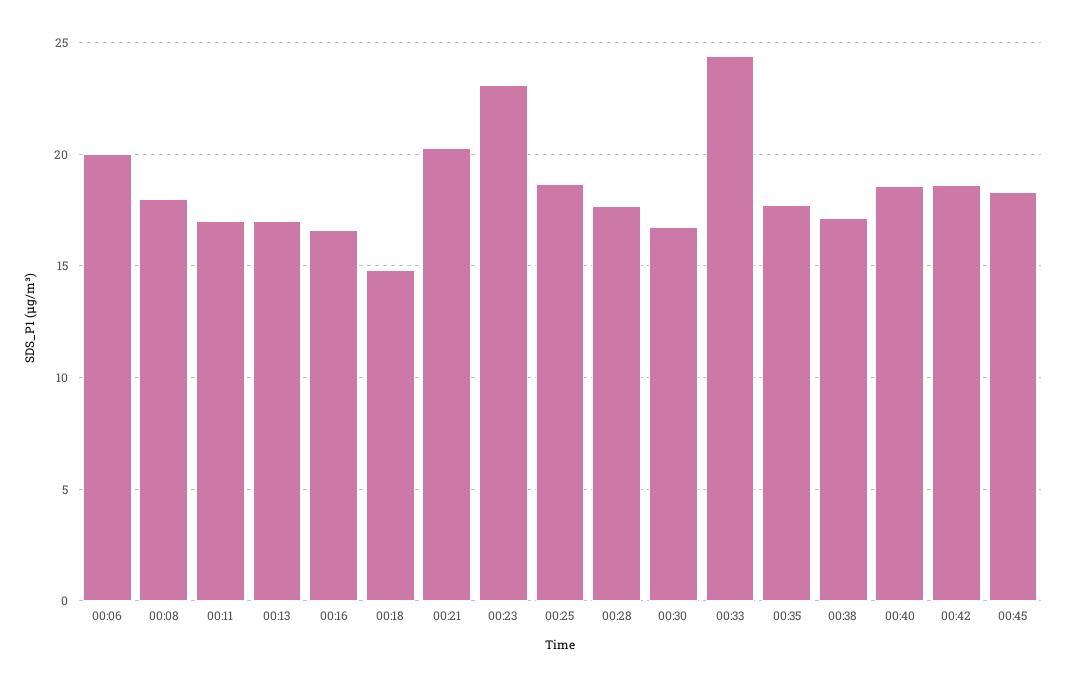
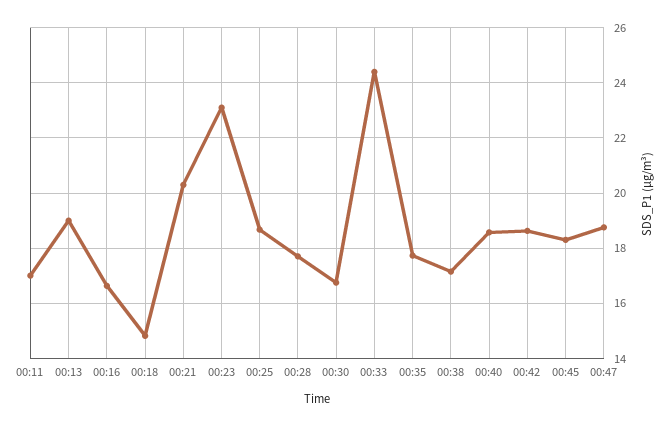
00:06: 20 -> none
00:08: 18 -> none
00:13: 17 -> 19
00:47: none -> 18.75

